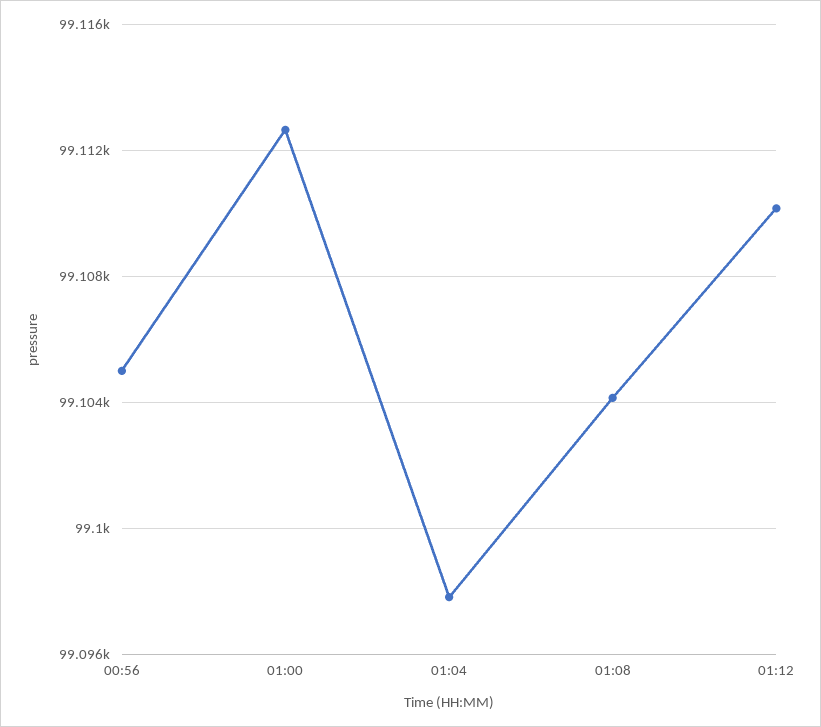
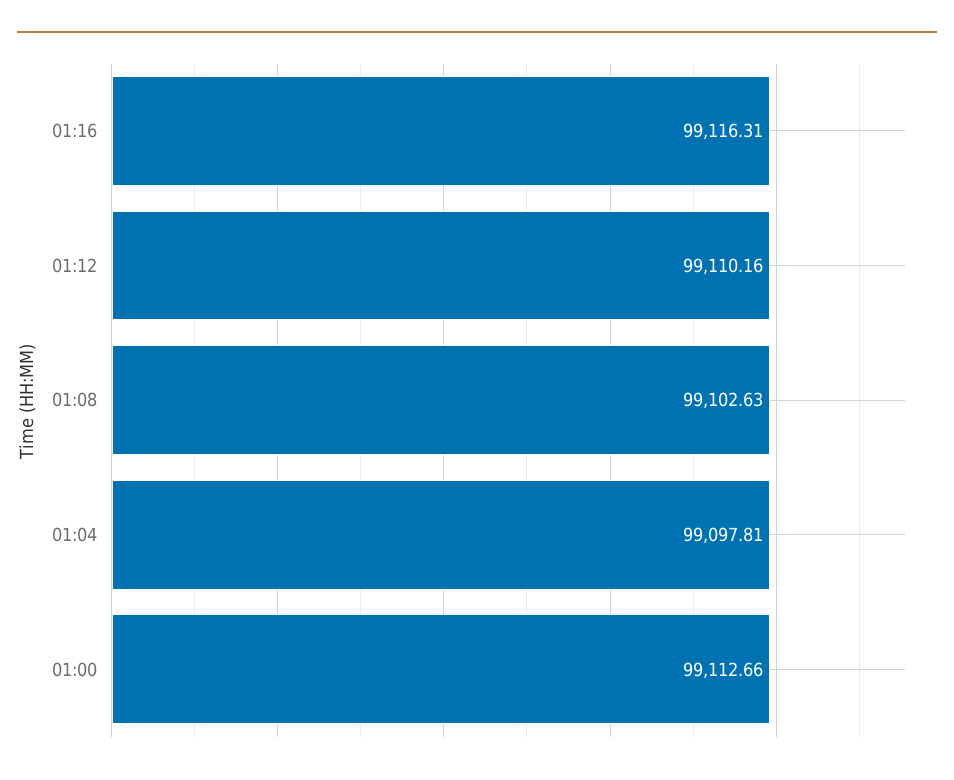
00:56: 99105 -> none
01:08: 99104 -> 99102.63
01:16: none -> 99116.31

